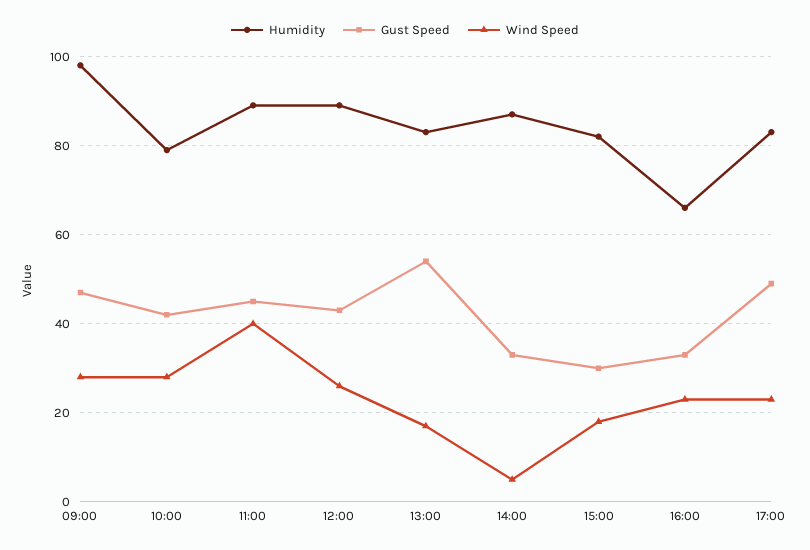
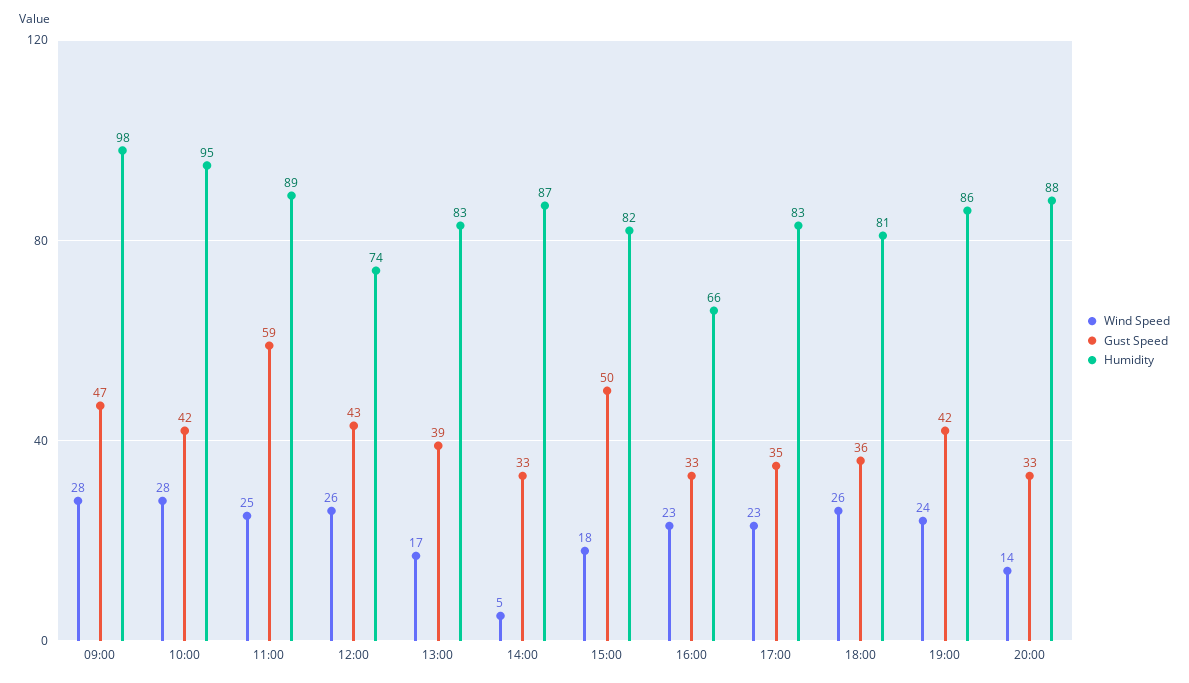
Humidity, 10:00: 80 -> 95
Gust Speed, 11:00: 45 -> 59
Wind Speed, 11:00: 40 -> 25
Humidity, 12:00: 90 -> 74
Gust Speed, 13:00: 55 -> 39
Gust Speed, 15:00: 30 -> 50
Gust Speed, 17:00: 50 -> 35
Wind Speed, 18:00: none -> 26
Gust Speed, 18:00: none -> 36
Humidity, 18:00: none -> 81
Wind Speed, 19:00: none -> 24
Gust Speed, 19:00: none -> 42
Humidity, 19:00: none -> 86
Wind Speed, 20:00: none -> 14
Gust Speed, 20:00: none -> 33
Humidity, 20:00: none -> 88

